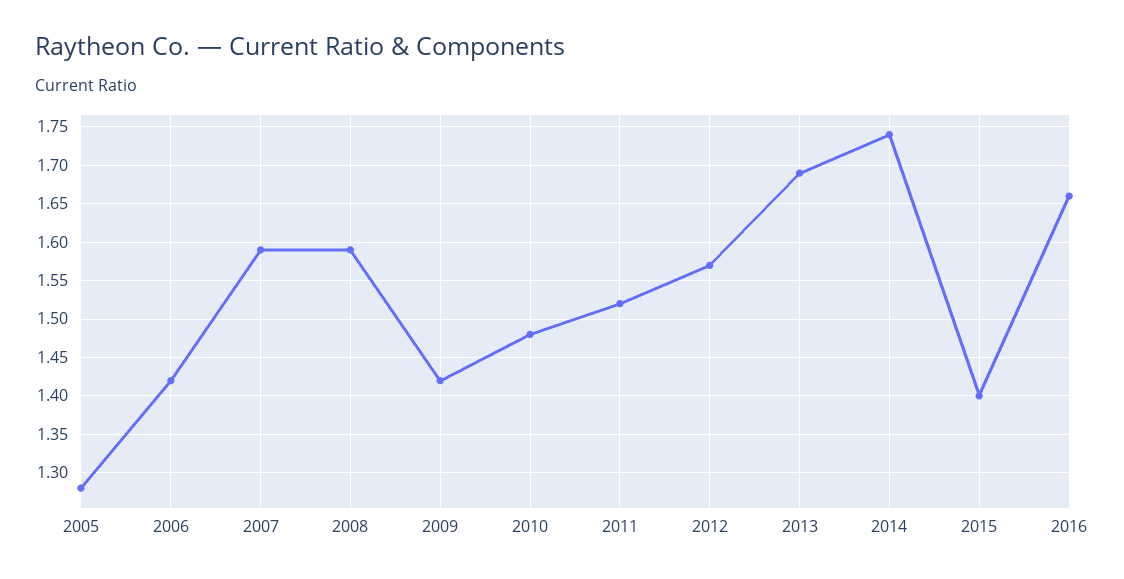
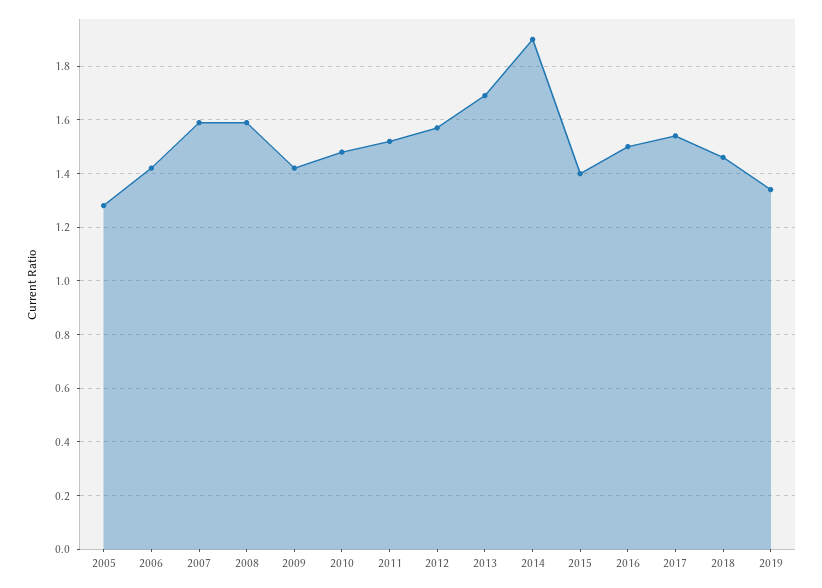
2014: 1.74 -> 1.9
2016: 1.66 -> 1.5
2017: none -> 1.55
2018: none -> 1.45
2019: none -> 1.35

